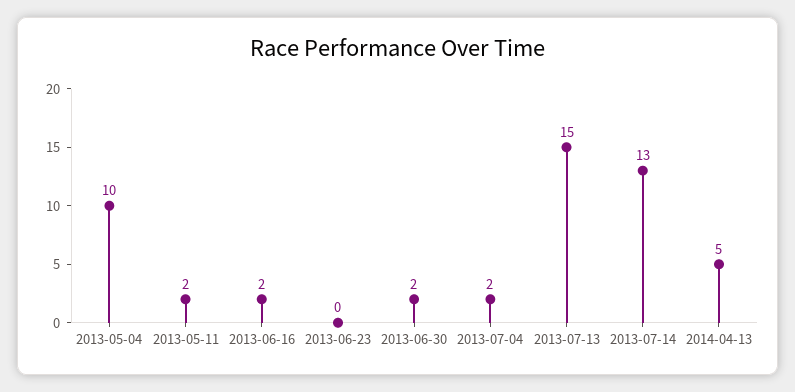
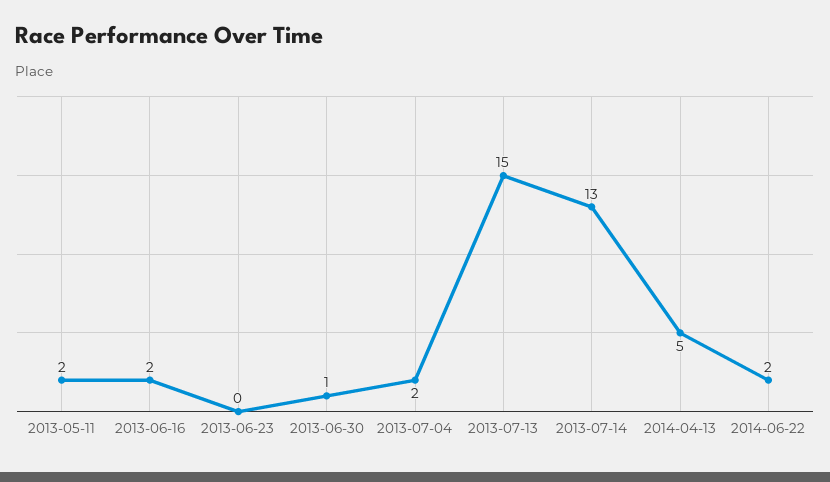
2013-05-04: 10 -> none
2013-06-30: 2 -> 1
2014-06-22: none -> 2

